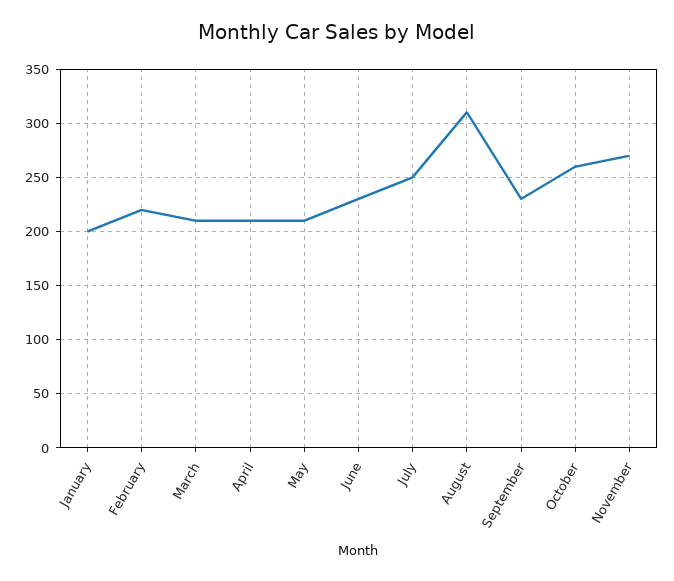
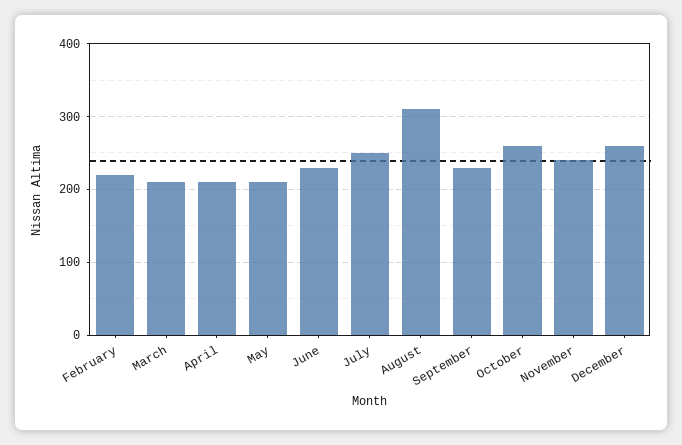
January: 200 -> none
November: 270 -> 240
December: none -> 260

